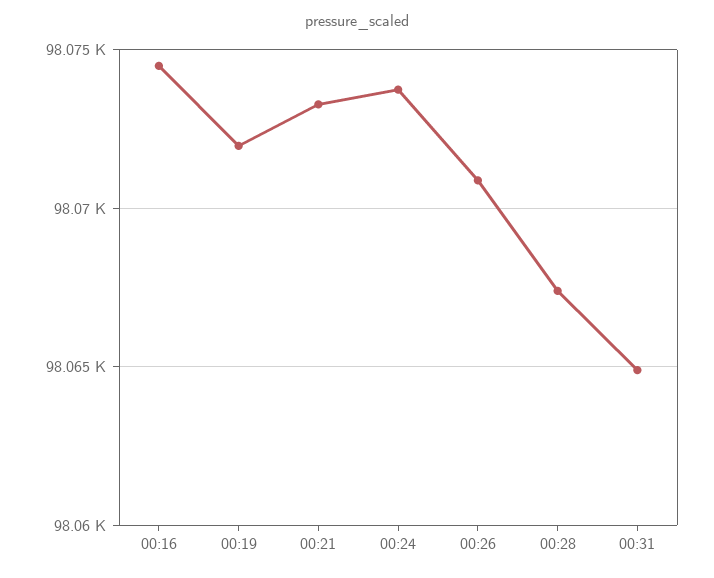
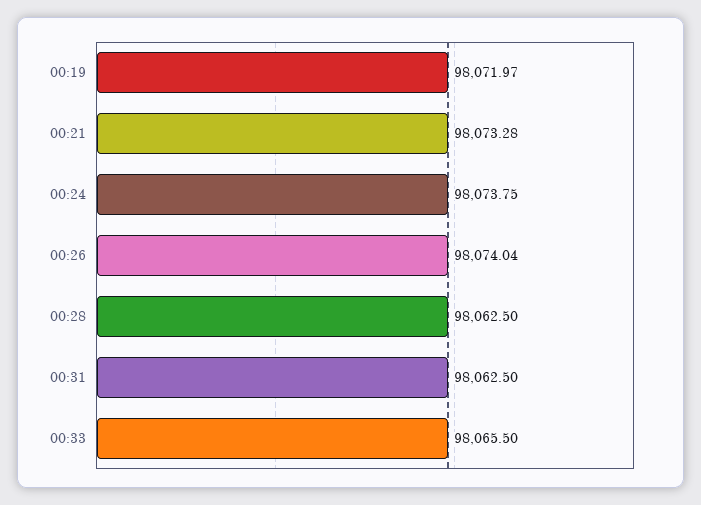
00:16: 98074.5 -> none
00:26: 98071 -> 98074.04
00:28: 98067.5 -> 98062.5
00:31: 98065 -> 98062.5
00:33: none -> 98065.5

